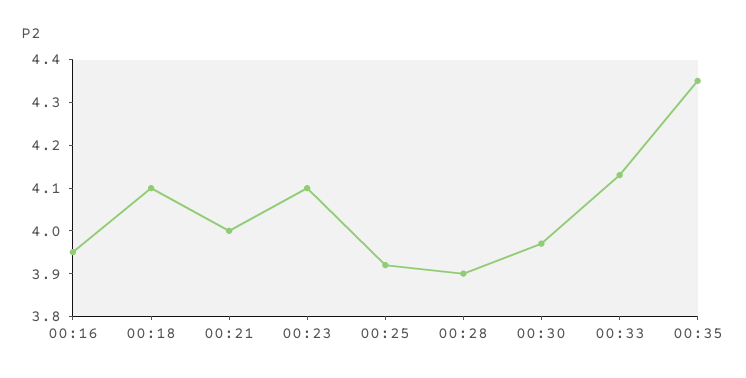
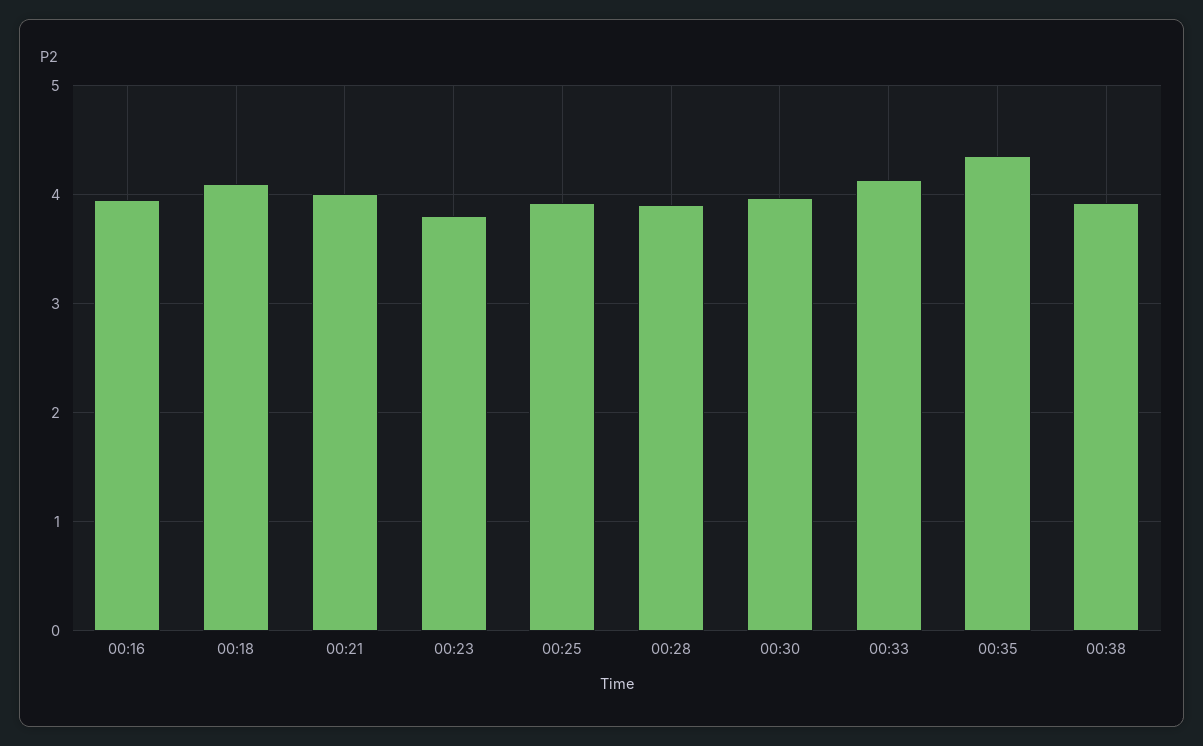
00:23: 4.1 -> 3.8
00:38: none -> 3.9

